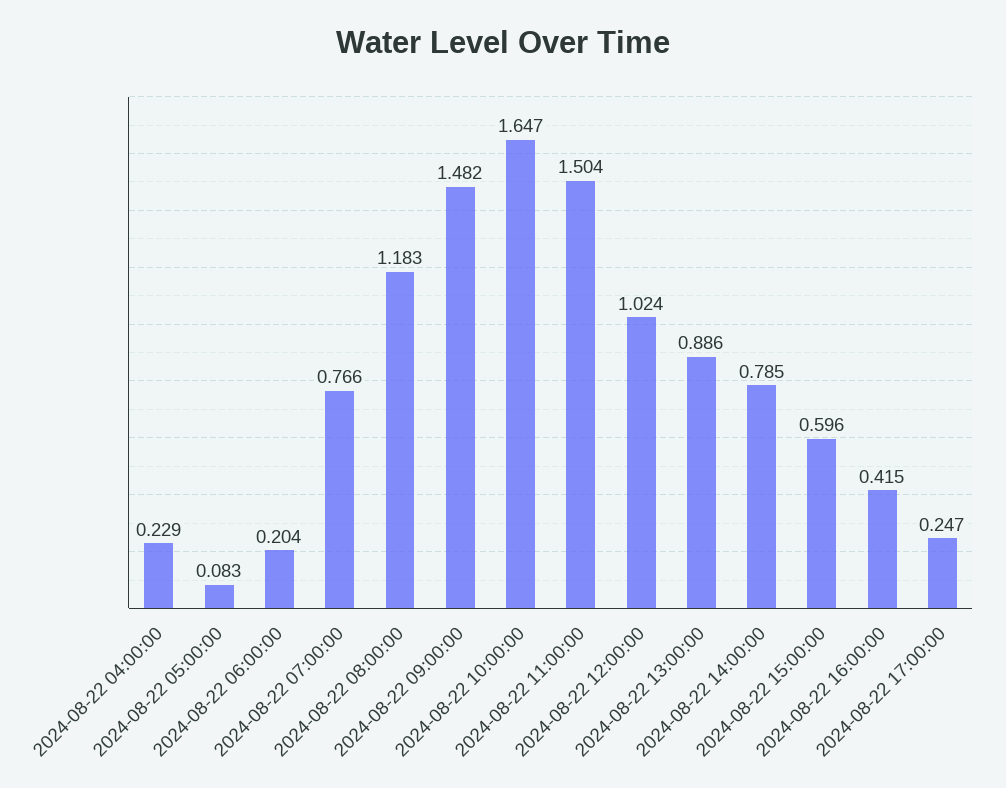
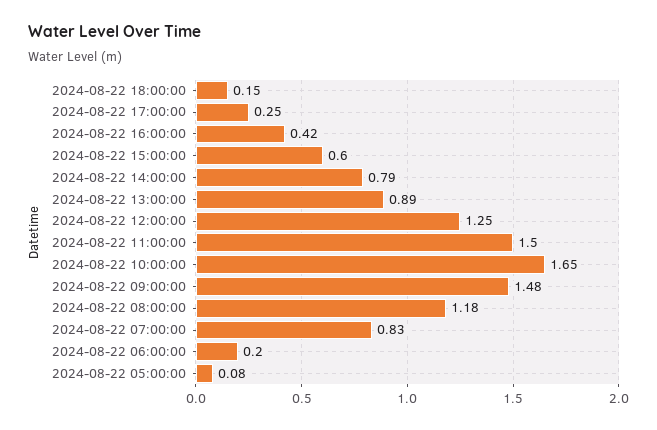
2024-08-22 04:00:00: 0.229 -> none
2024-08-22 07:00:00: 0.766 -> 0.83
2024-08-22 12:00:00: 1.024 -> 1.25
2024-08-22 18:00:00: none -> 0.15

